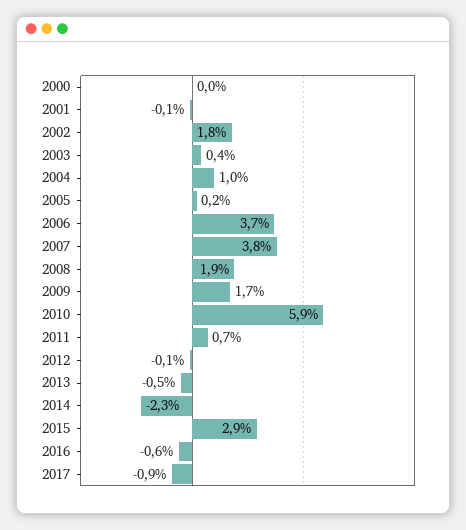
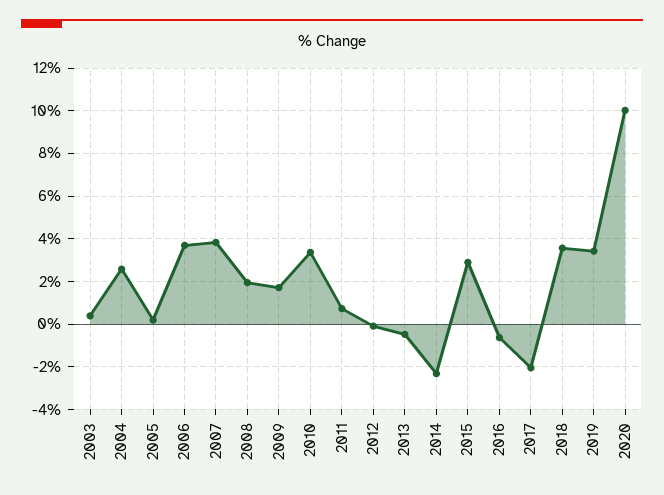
2000: 0 -> none
2001: -0.1 -> none
2002: 1.8 -> none
2004: 1 -> 2.5
2010: 5.9 -> 3.5
2017: -0.9 -> -2
2018: none -> 3.5
2019: none -> 3.5
2020: none -> 10

